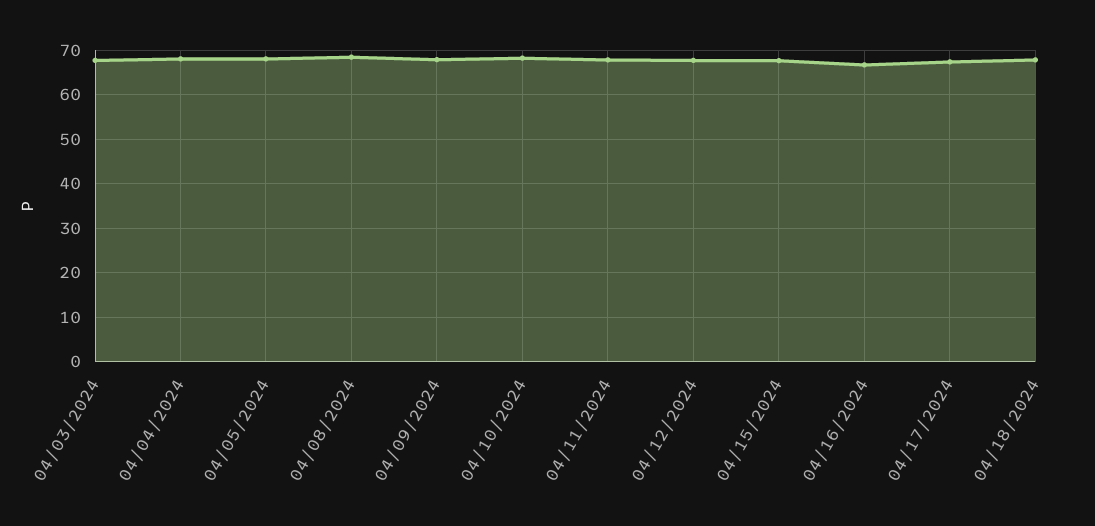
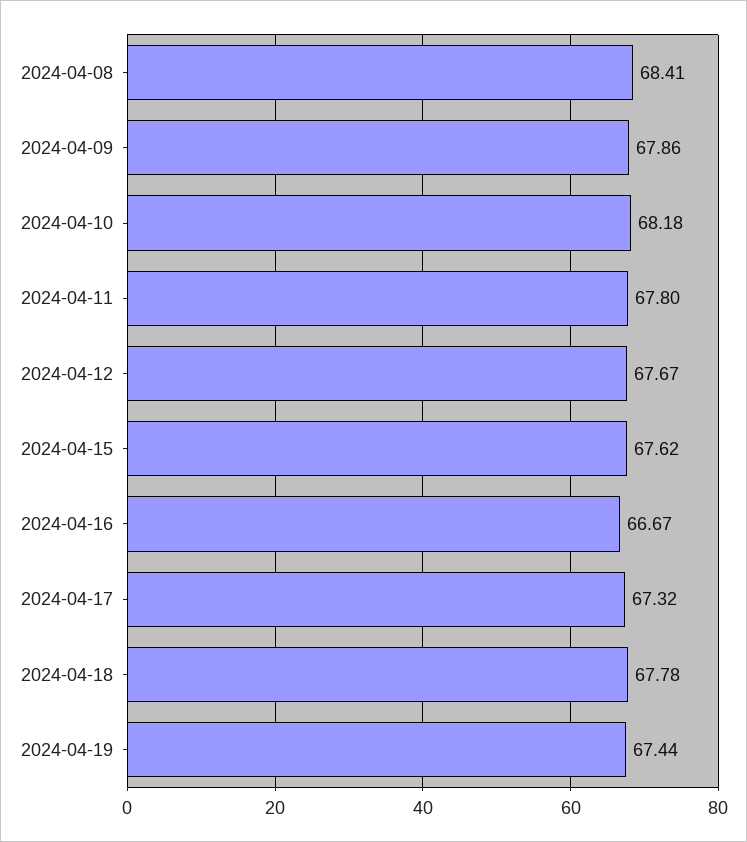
04/03/2024: 68 -> none
04/04/2024: 68 -> none
04/05/2024: 68 -> none
2024-04-19: none -> 67.44

